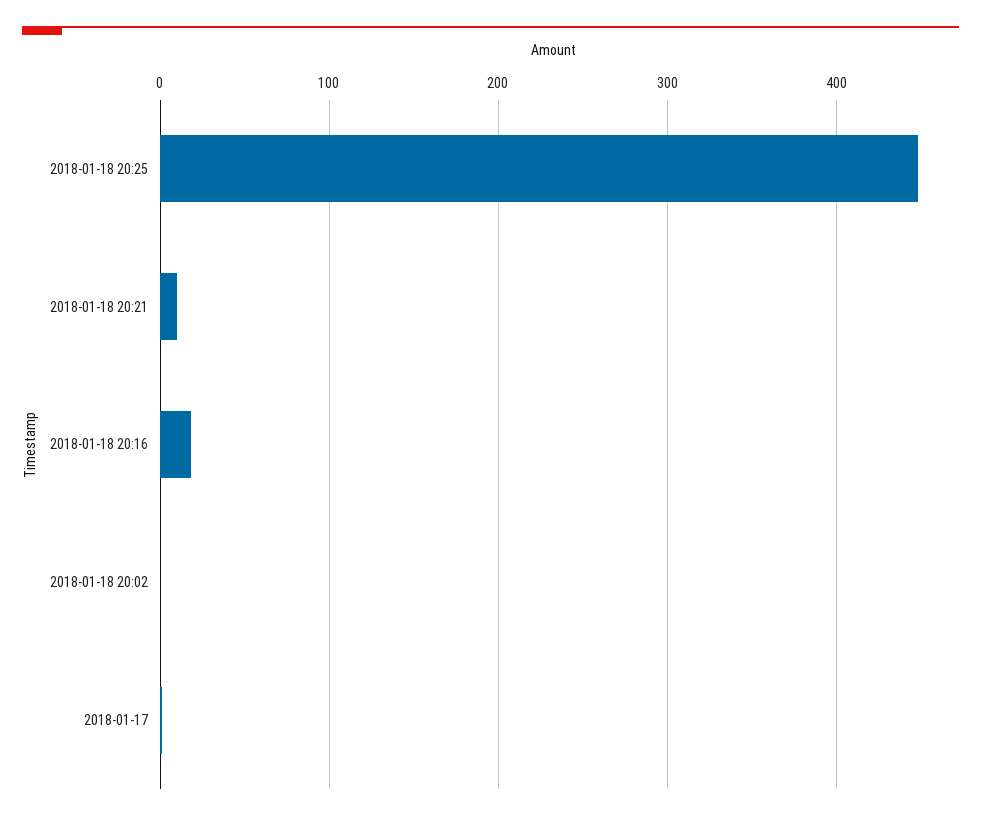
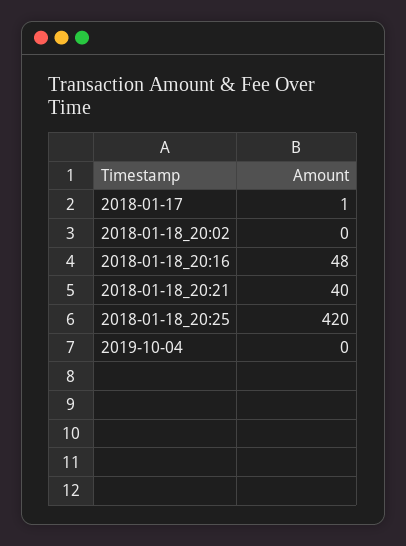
2018-01-18 20:25: 450 -> 420
2018-01-18 20:21: 10 -> 40
2018-01-18 20:16: 20 -> 48
2019-10-04: none -> 0

